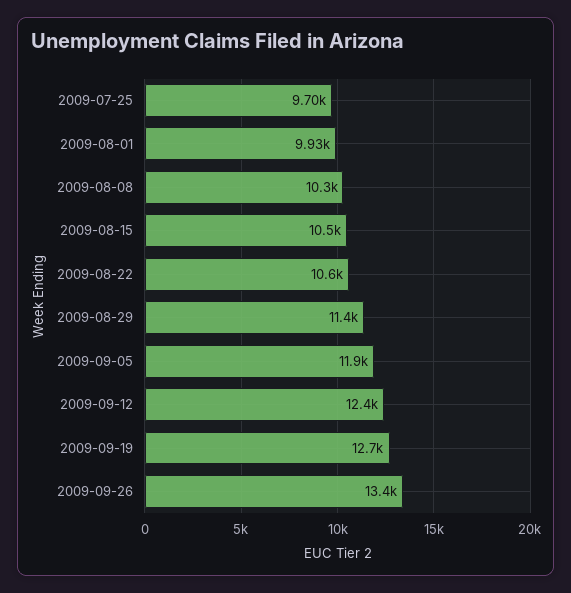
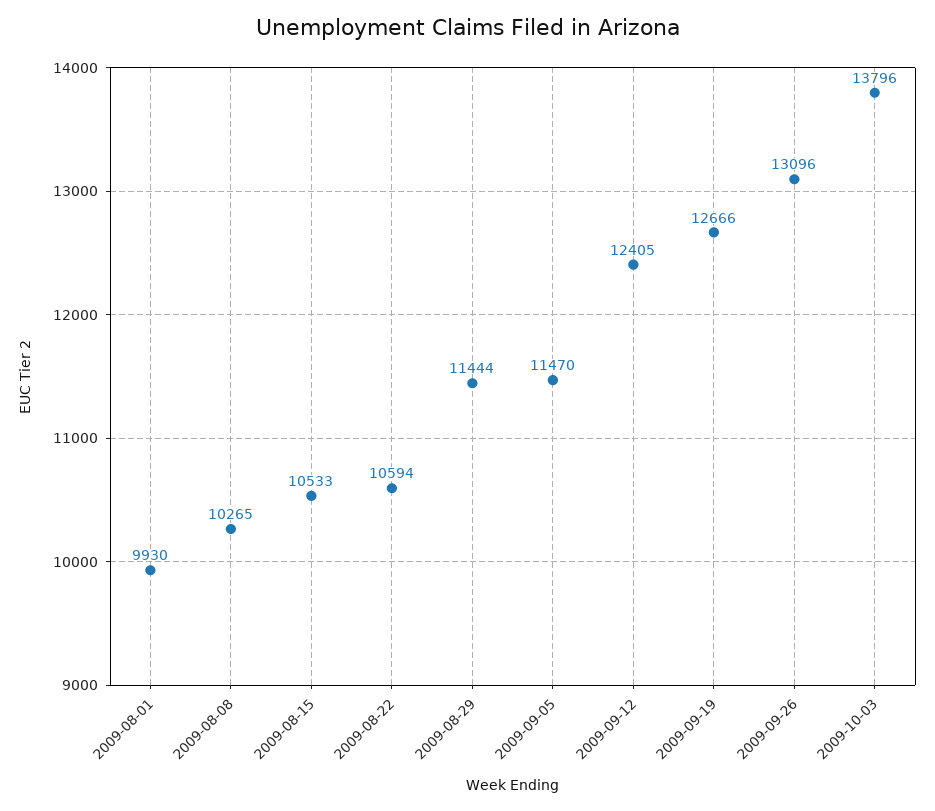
2009-07-25: 9700 -> none
2009-09-05: 11900 -> 11470
2009-09-26: 13400 -> 13096
2009-10-03: none -> 13796

